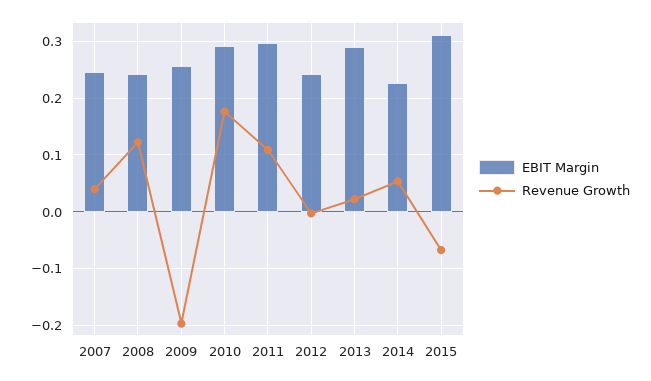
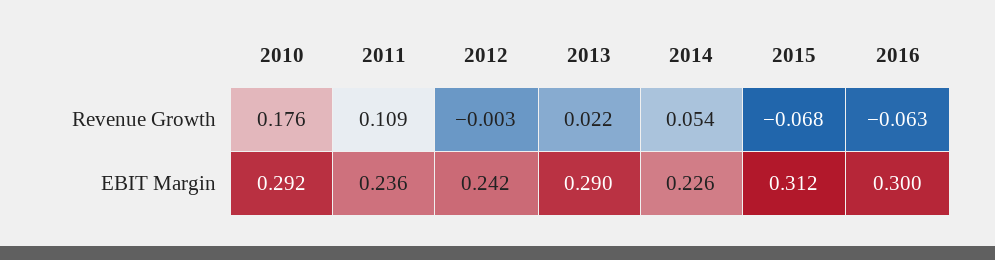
EBIT Margin, 2007: 0.24 -> none
Revenue Growth, 2007: 0.04 -> none
EBIT Margin, 2008: 0.24 -> none
Revenue Growth, 2008: 0.12 -> none
EBIT Margin, 2009: 0.26 -> none
Revenue Growth, 2009: -0.2 -> none
EBIT Margin, 2011: 0.3 -> 0.236
Revenue Growth, 2016: none -> -0.063
EBIT Margin, 2016: none -> 0.3

